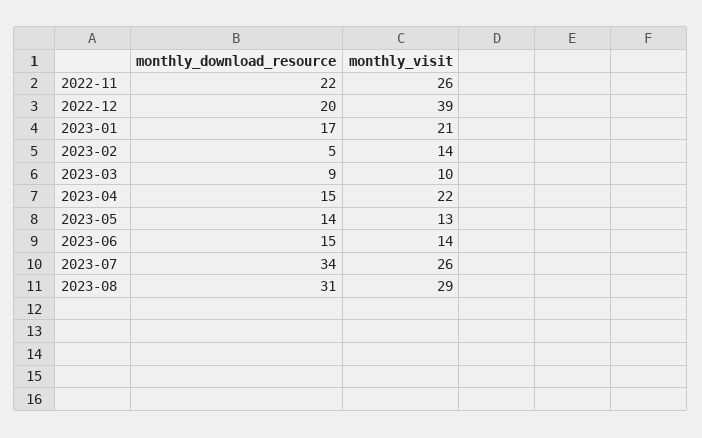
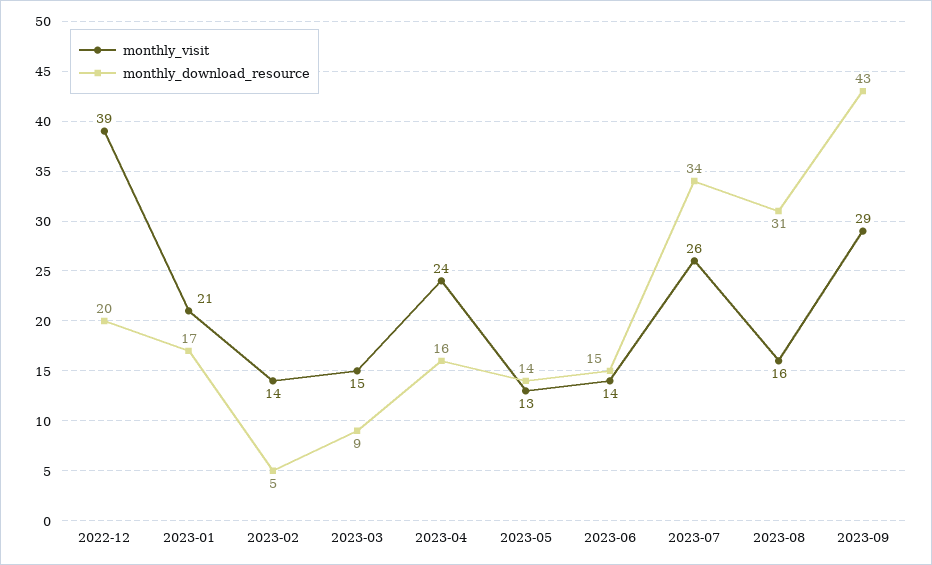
monthly_download_resource, 2022-11: 22 -> none
monthly_visit, 2022-11: 26 -> none
monthly_visit, 2023-03: 10 -> 15
monthly_download_resource, 2023-04: 15 -> 16
monthly_visit, 2023-04: 22 -> 24
monthly_visit, 2023-08: 29 -> 16
monthly_visit, 2023-09: none -> 29
monthly_download_resource, 2023-09: none -> 43

